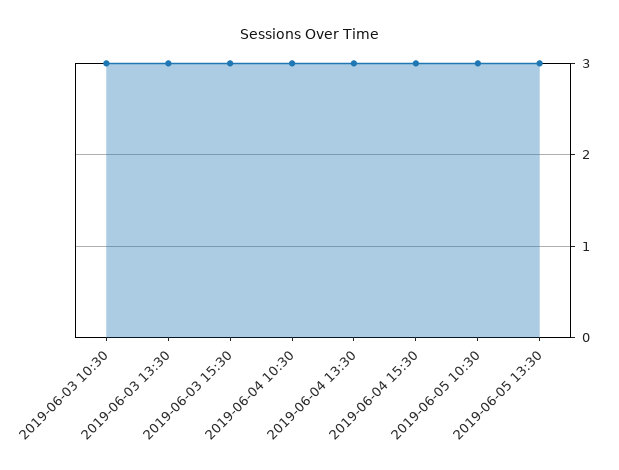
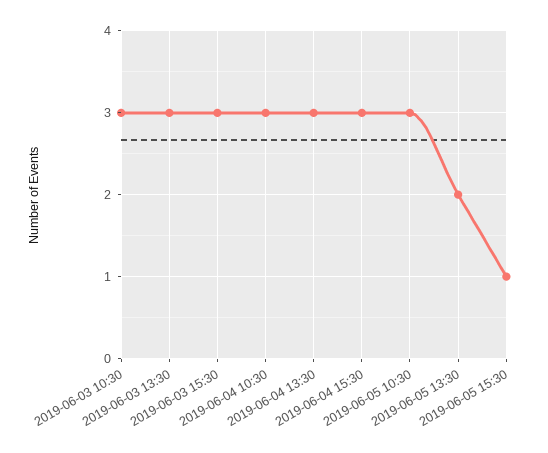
2019-06-05 13:30: 3 -> 2
2019-06-05 15:30: none -> 1

